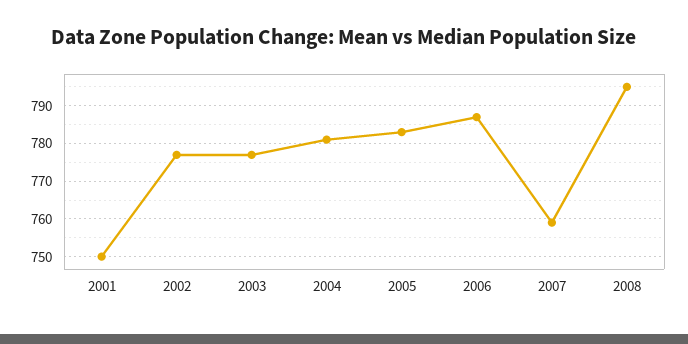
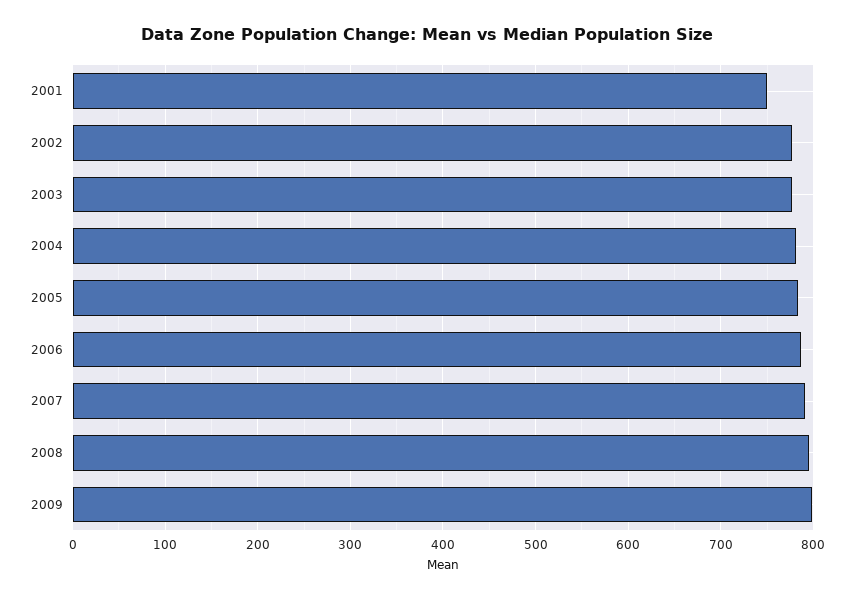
2007: 760 -> 790
2009: none -> 800

